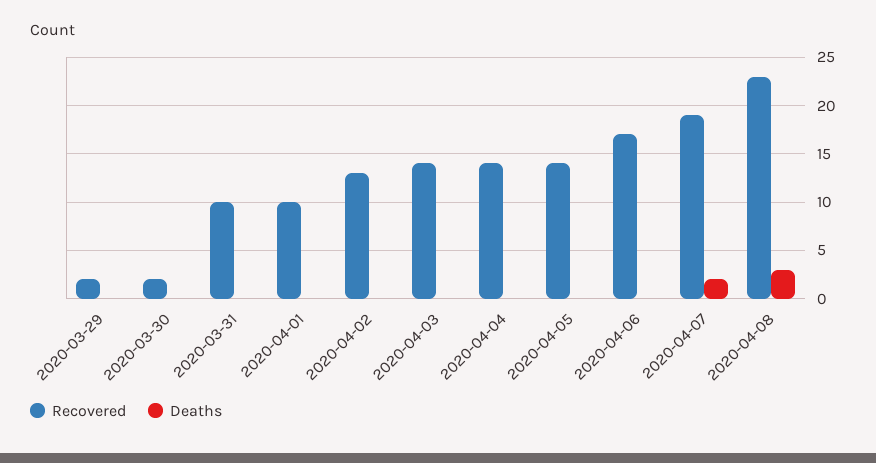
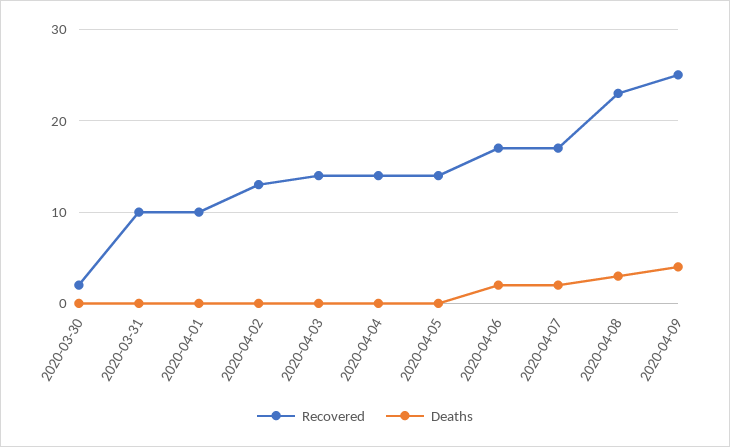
Recovered, 2020-03-29: 2 -> none
Deaths, 2020-03-29: 0 -> none
Deaths, 2020-04-06: 0 -> 2
Recovered, 2020-04-07: 19 -> 17
Recovered, 2020-04-09: none -> 25
Deaths, 2020-04-09: none -> 4

